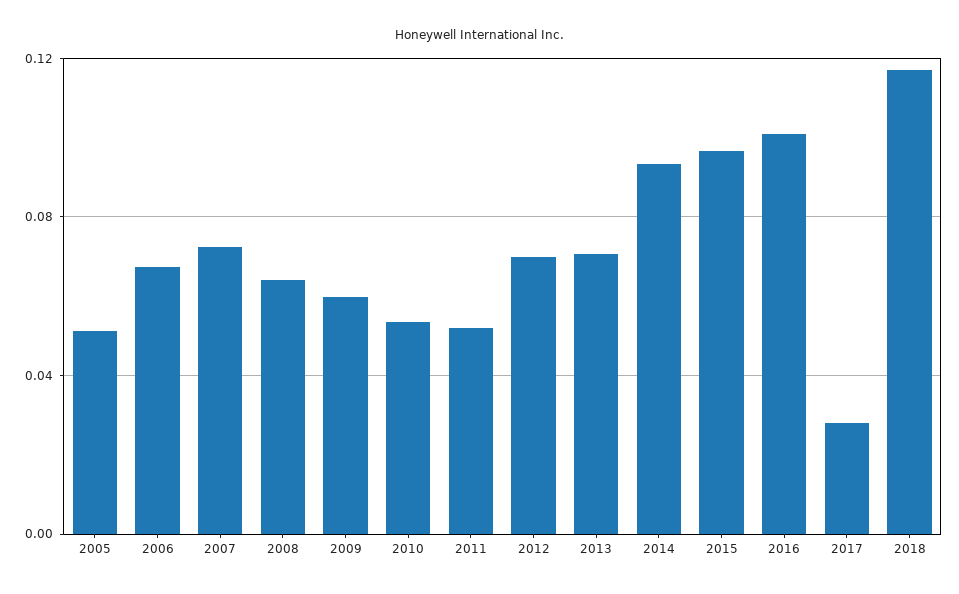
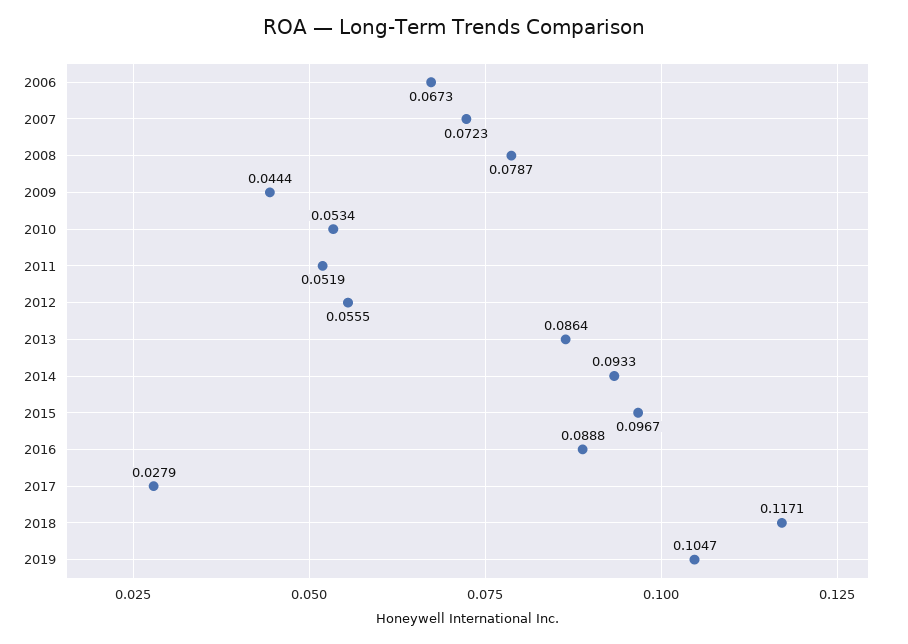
2005: 0.05 -> none
2008: 0.065 -> 0.0787
2009: 0.06 -> 0.0444
2012: 0.07 -> 0.0555
2013: 0.07 -> 0.0864
2016: 0.1 -> 0.0888
2019: none -> 0.1047

